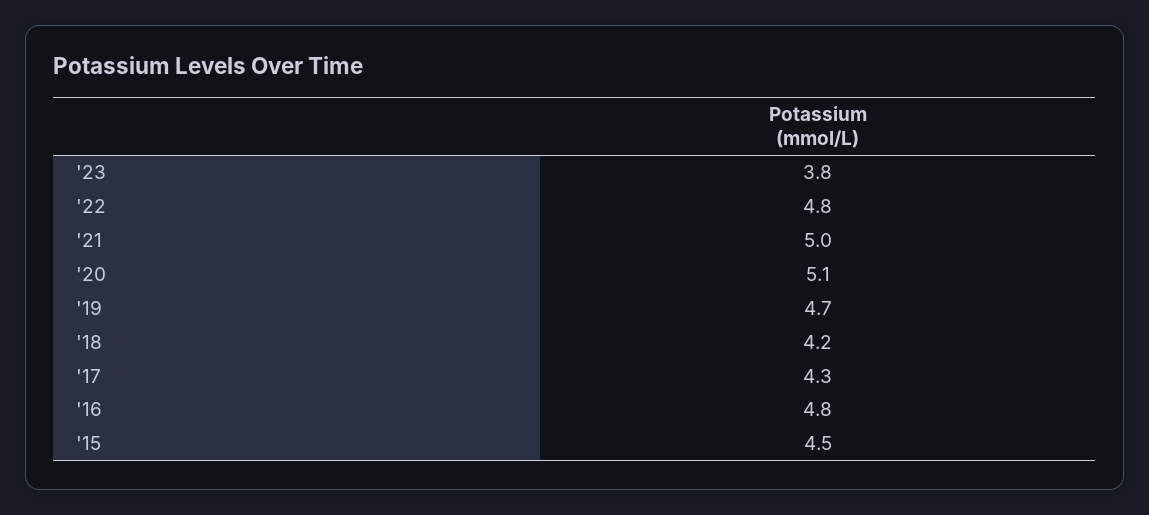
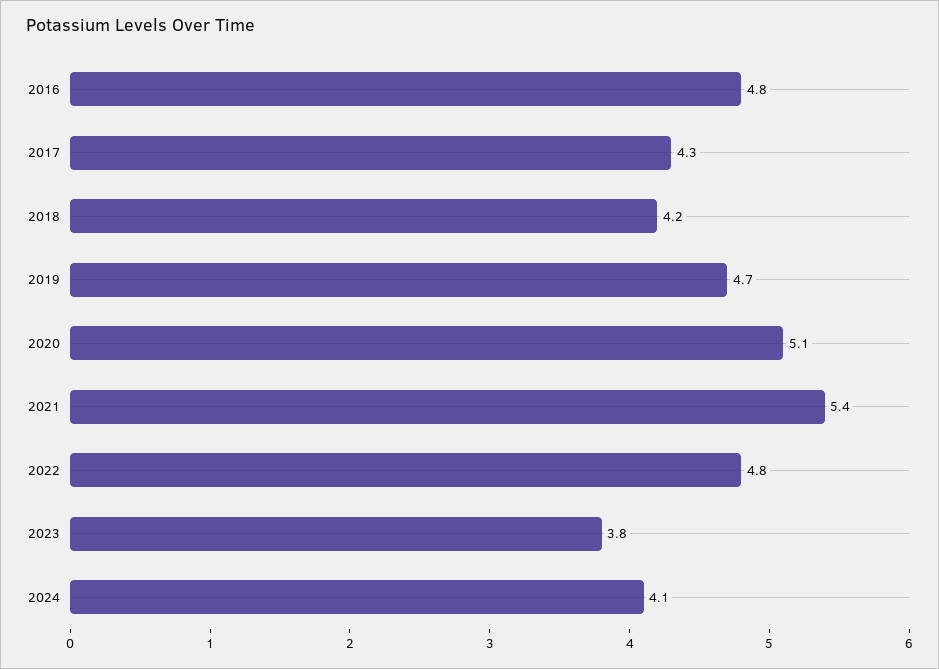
'21: 5 -> 5.4
'15: 4.5 -> none
2024: none -> 4.1

